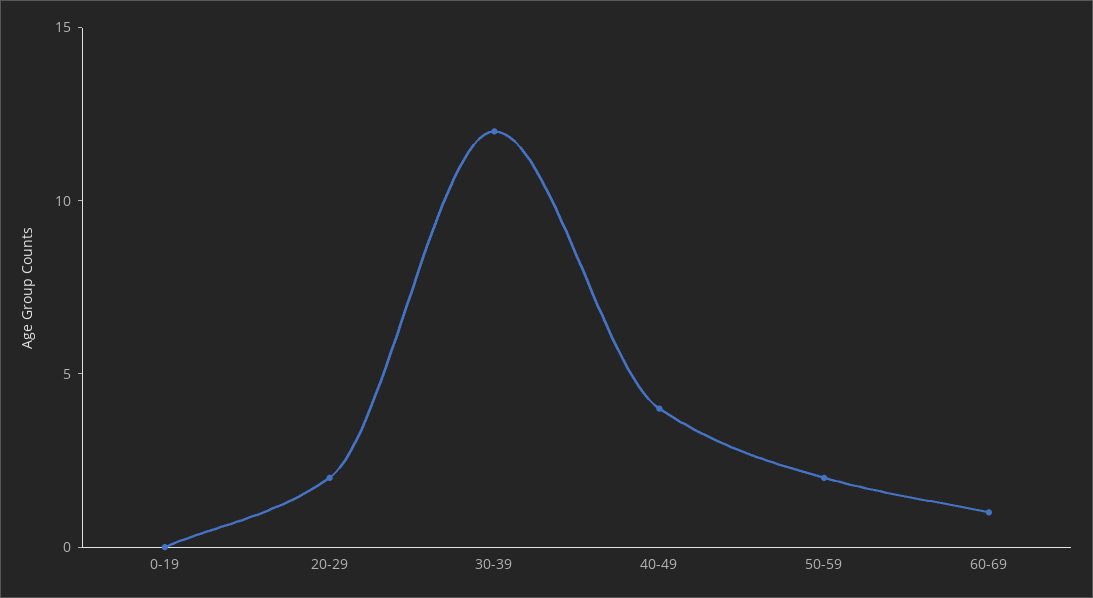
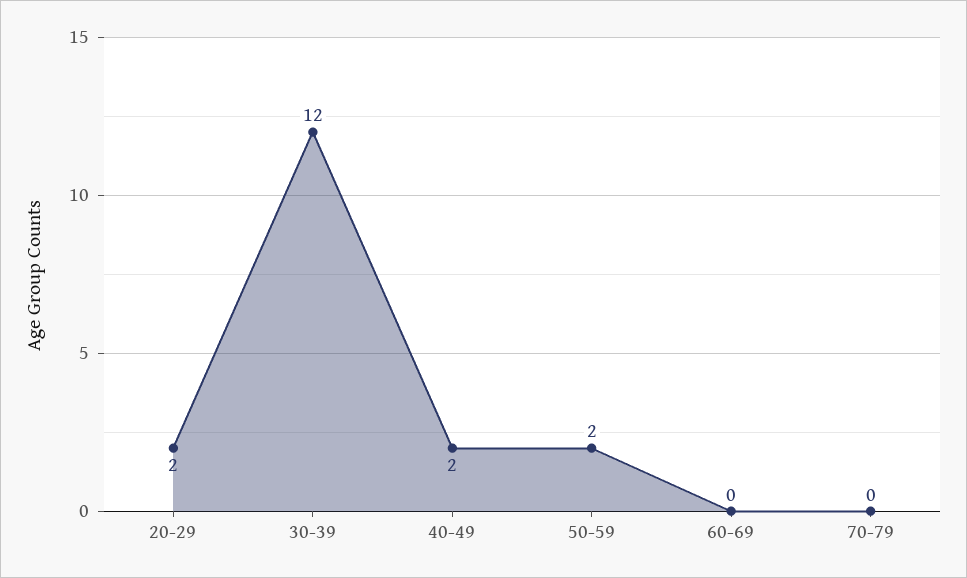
0-19: 0 -> none
40-49: 4 -> 2
60-69: 1 -> 0
70-79: none -> 0

